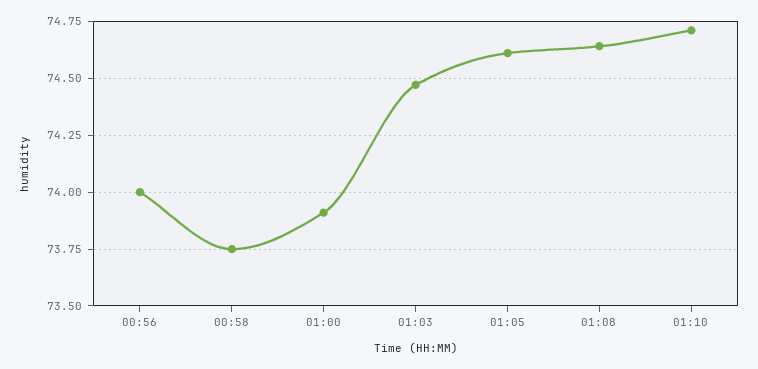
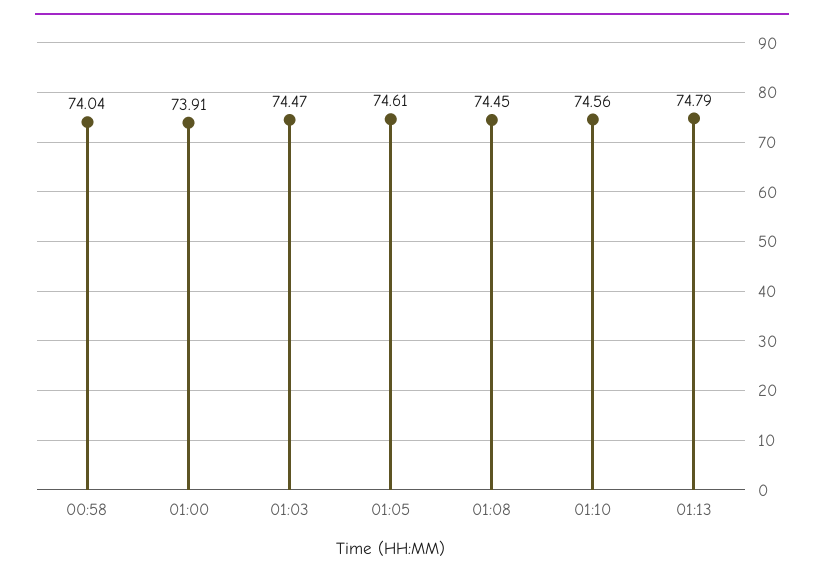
00:56: 74 -> none
00:58: 73.75 -> 74.04
01:08: 74.65 -> 74.45
01:10: 74.7 -> 74.56
01:13: none -> 74.79

